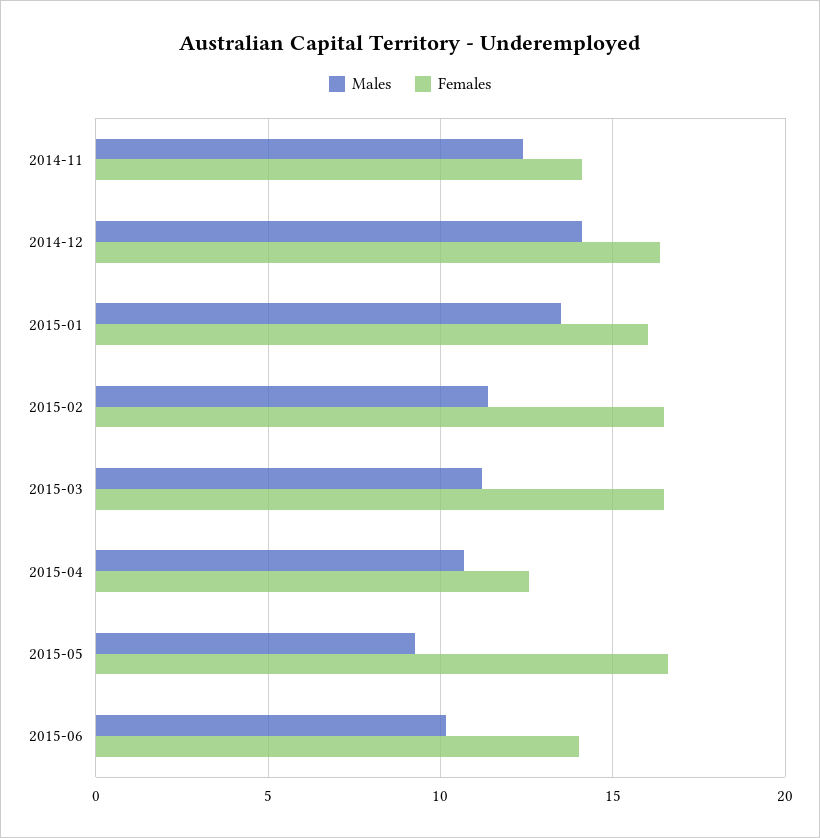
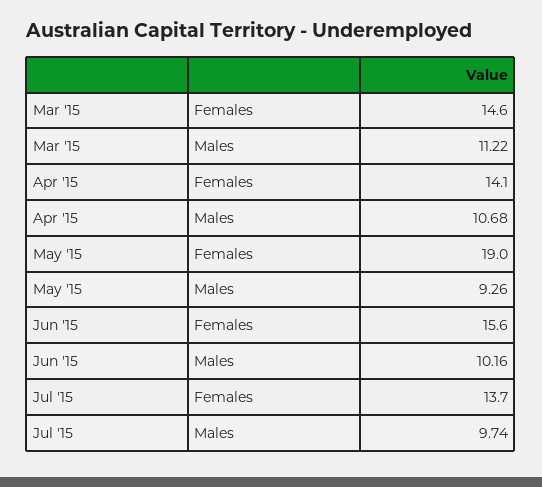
Males, 2014-11: 12.5 -> none
Females, 2014-11: 14 -> none
Males, 2014-12: 14 -> none
Females, 2014-12: 16.5 -> none
Males, 2015-01: 13.5 -> none
Females, 2015-01: 16 -> none
Males, 2015-02: 11.5 -> none
Females, 2015-02: 16.5 -> none
Females, 2015-03: 16.5 -> 14.6
Females, 2015-04: 12.5 -> 14.1
Females, 2015-05: 16.5 -> 19
Females, 2015-06: 14 -> 15.6
Females, Jul '15: none -> 13.7
Males, Jul '15: none -> 9.74

